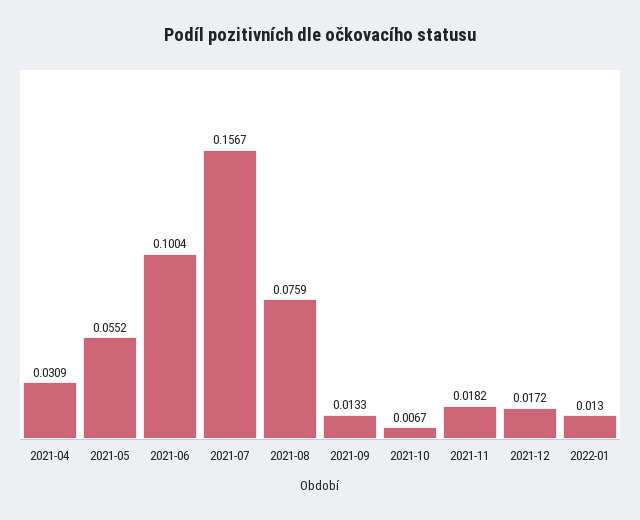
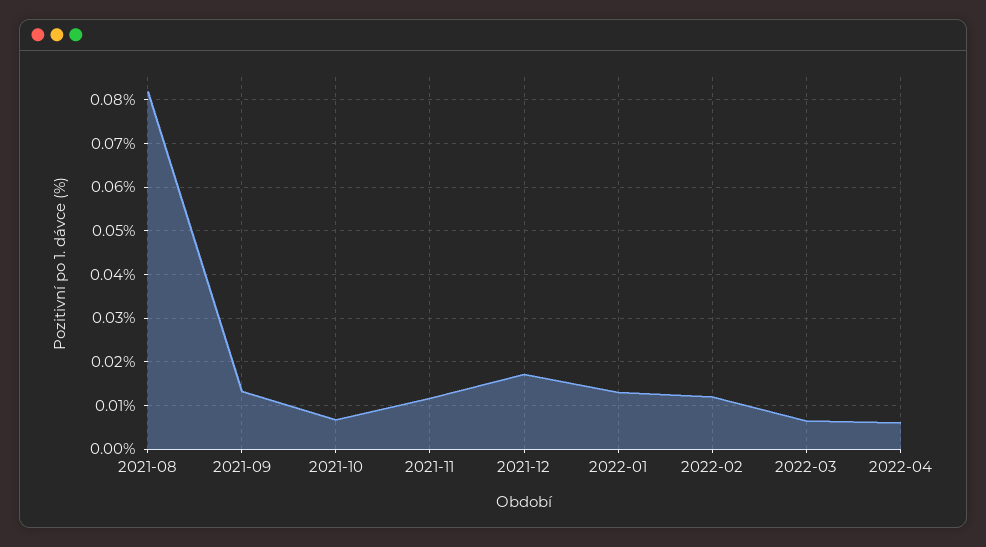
2021-04: 0.0309 -> none
2021-05: 0.0552 -> none
2021-06: 0.1004 -> none
2021-07: 0.1567 -> none
2021-08: 0.0759 -> 0.082
2021-11: 0.0182 -> 0.012
2022-02: none -> 0.012
2022-03: none -> 0.006
2022-04: none -> 0.006

